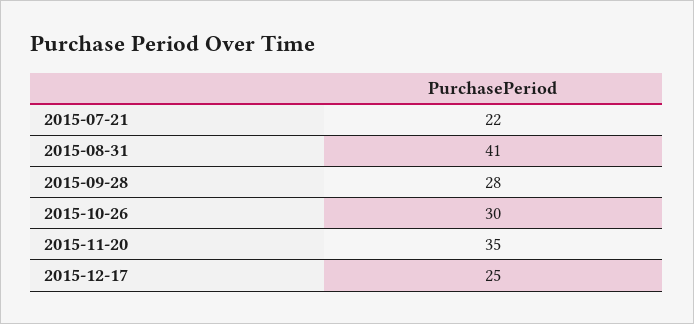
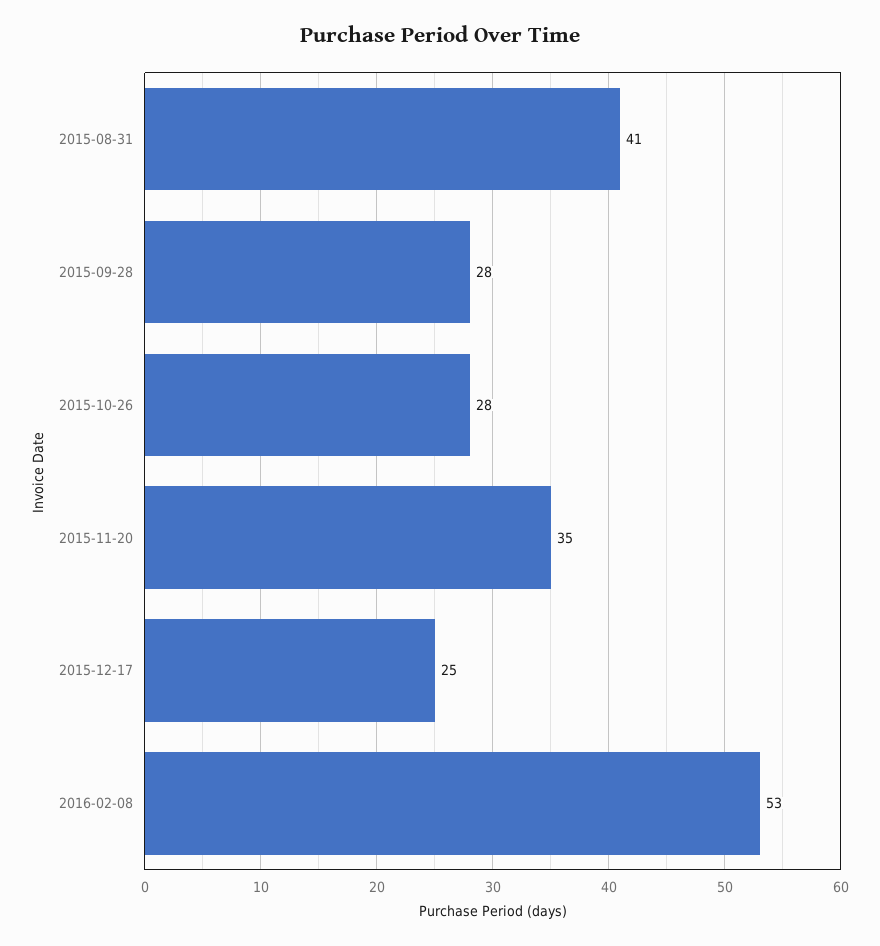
2015-07-21: 22 -> none
2015-10-26: 30 -> 28
2016-02-08: none -> 53

